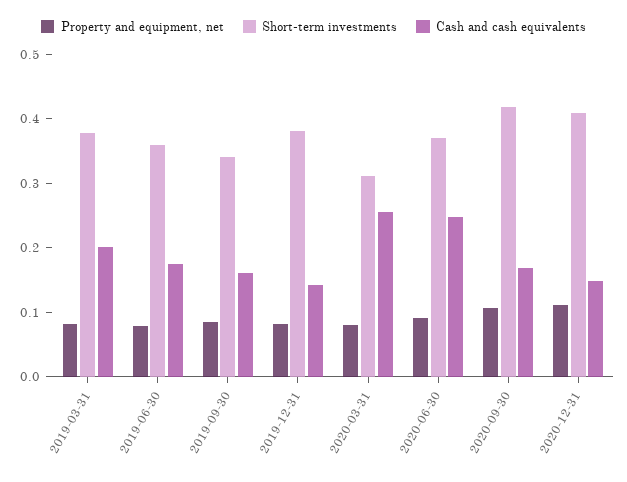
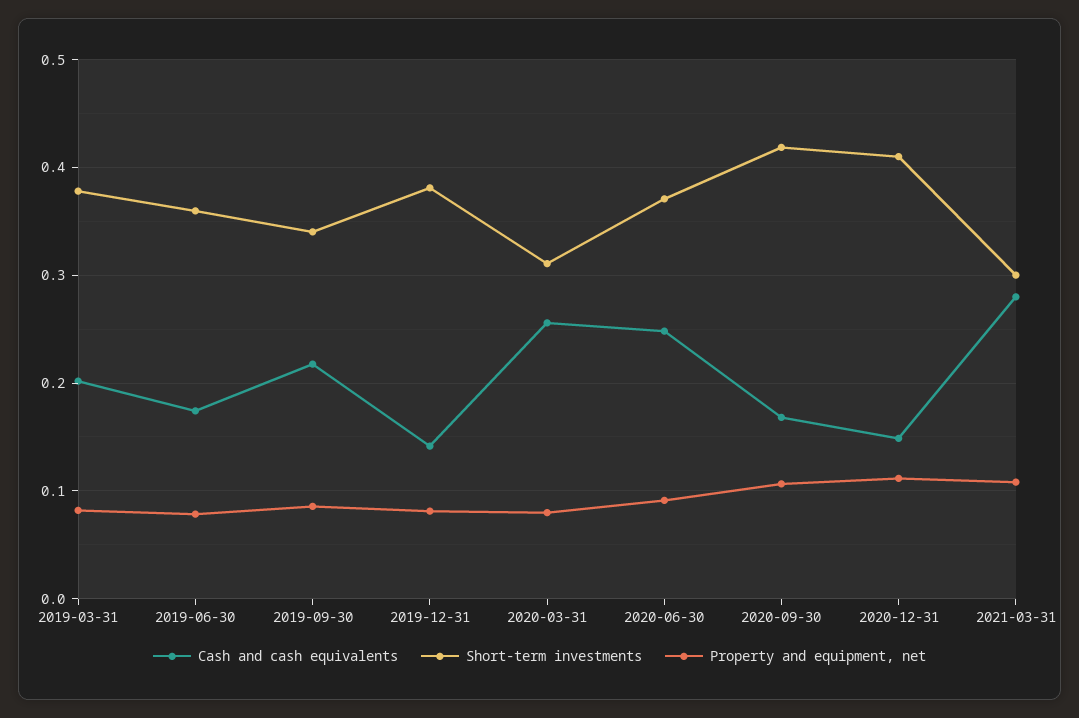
Cash and cash equivalents, 2019-09-30: 0.16 -> 0.22
Cash and cash equivalents, 2021-03-31: none -> 0.28
Short-term investments, 2021-03-31: none -> 0.3
Property and equipment, net, 2021-03-31: none -> 0.11

